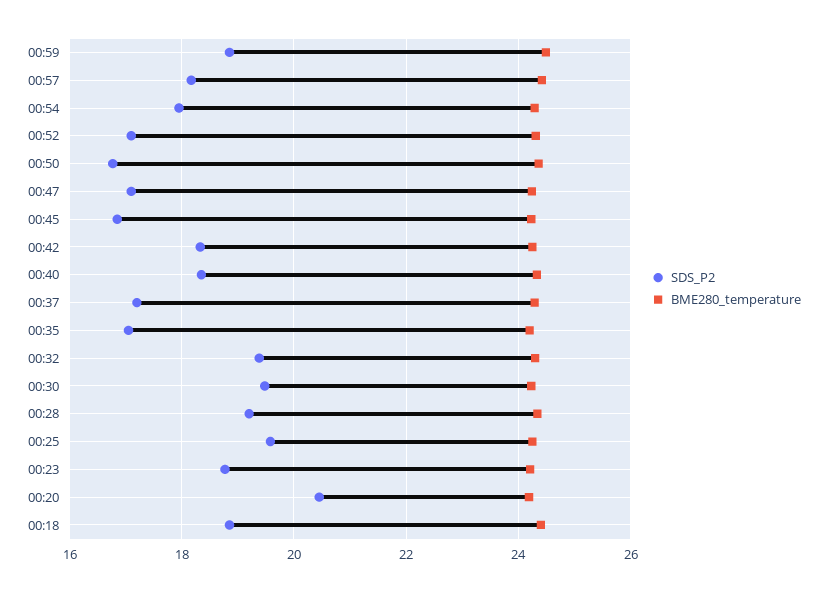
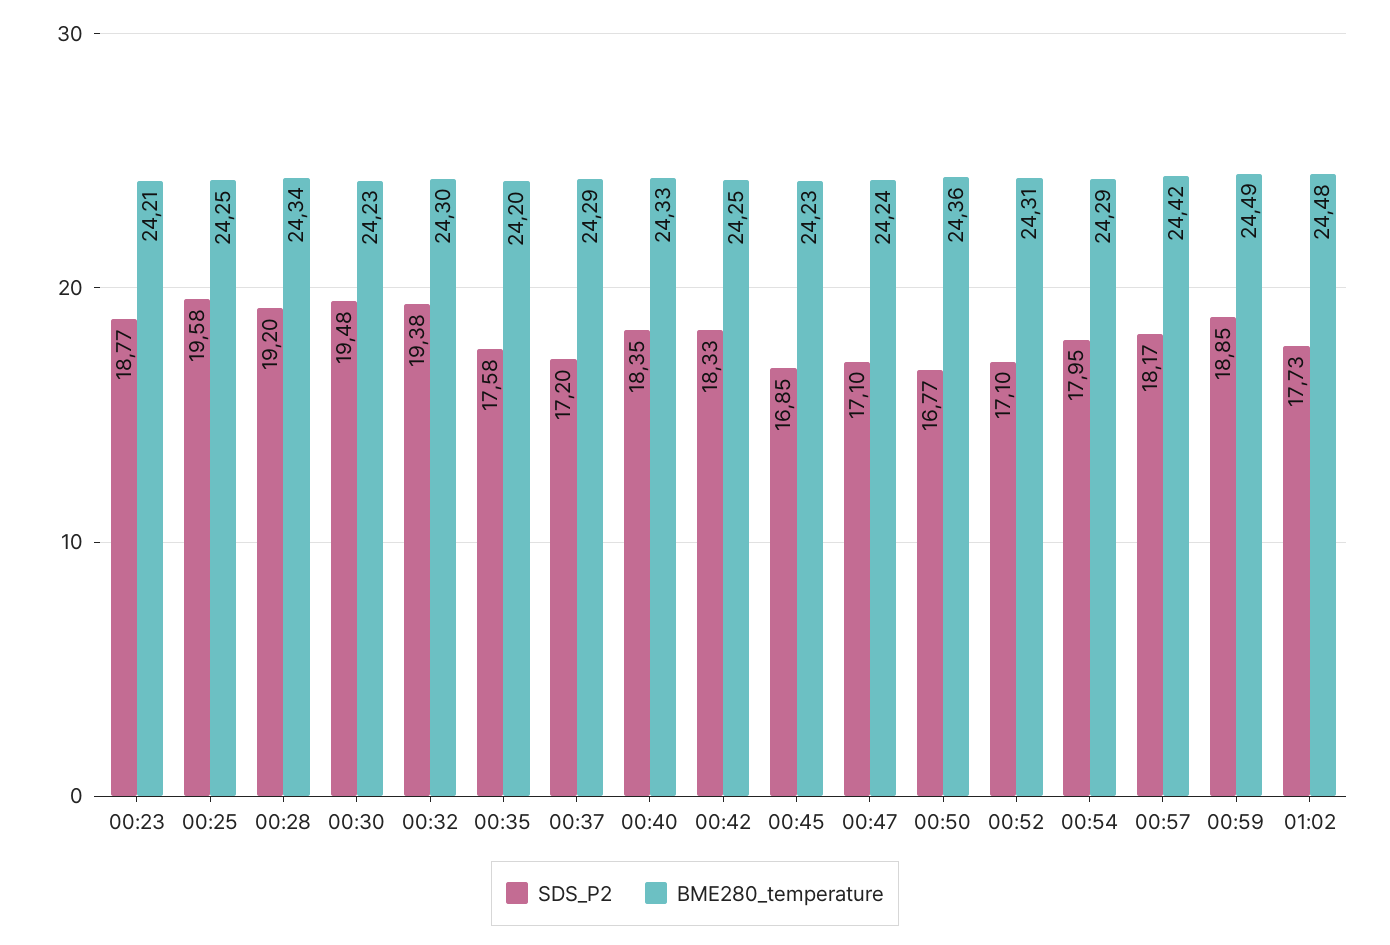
SDS_P2, 00:35: 17 -> 17.58
SDS_P2, 00:20: 20.4 -> none
BME280_temperature, 00:20: 24.2 -> none
SDS_P2, 00:18: 18.8 -> none
BME280_temperature, 00:18: 24.4 -> none
SDS_P2, 01:02: none -> 17.73
BME280_temperature, 01:02: none -> 24.48

